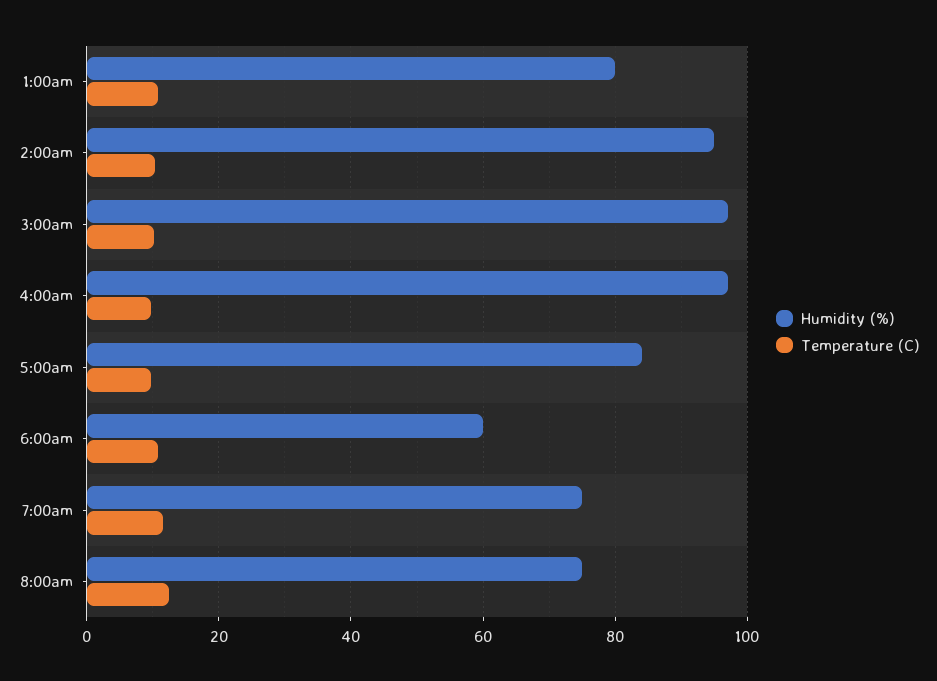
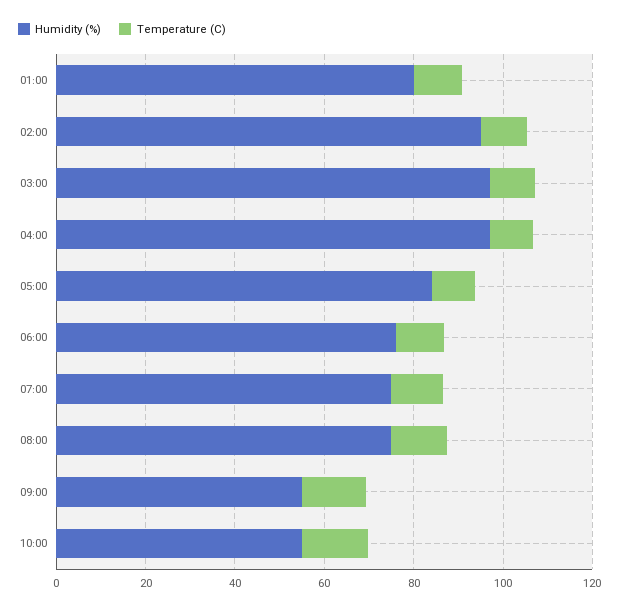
Humidity (%), 6:00am: 60 -> 75
Humidity (%), 09:00: none -> 55
Temperature (C), 09:00: none -> 15
Humidity (%), 10:00: none -> 55
Temperature (C), 10:00: none -> 15

